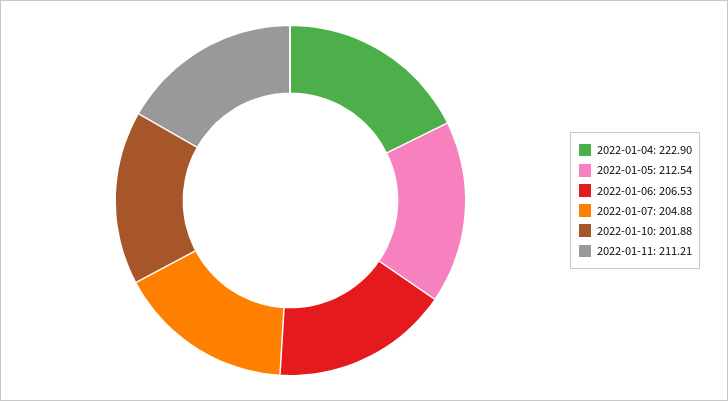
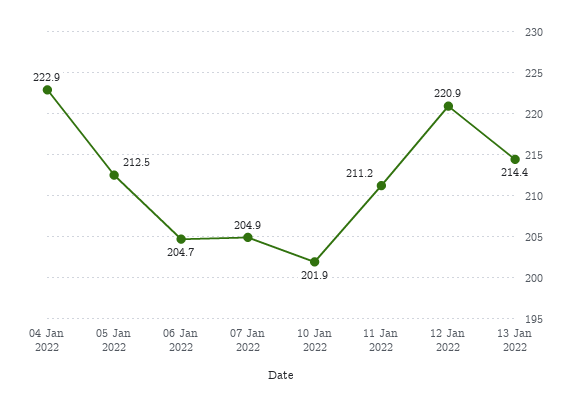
2022-01-06: 206.53 -> 204.7
12 Jan 2022: none -> 220.9
13 Jan 2022: none -> 214.4

